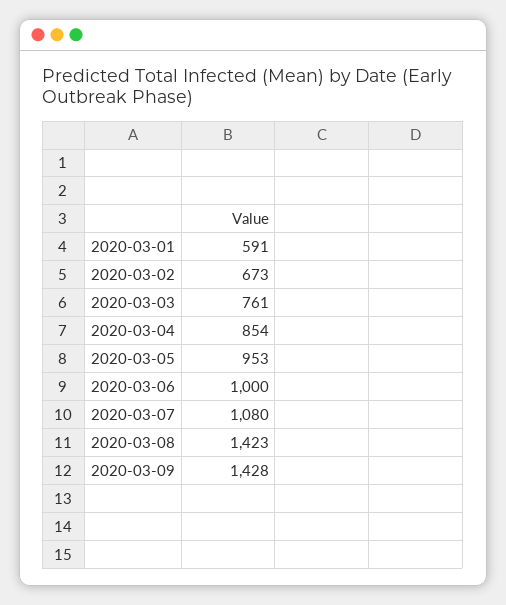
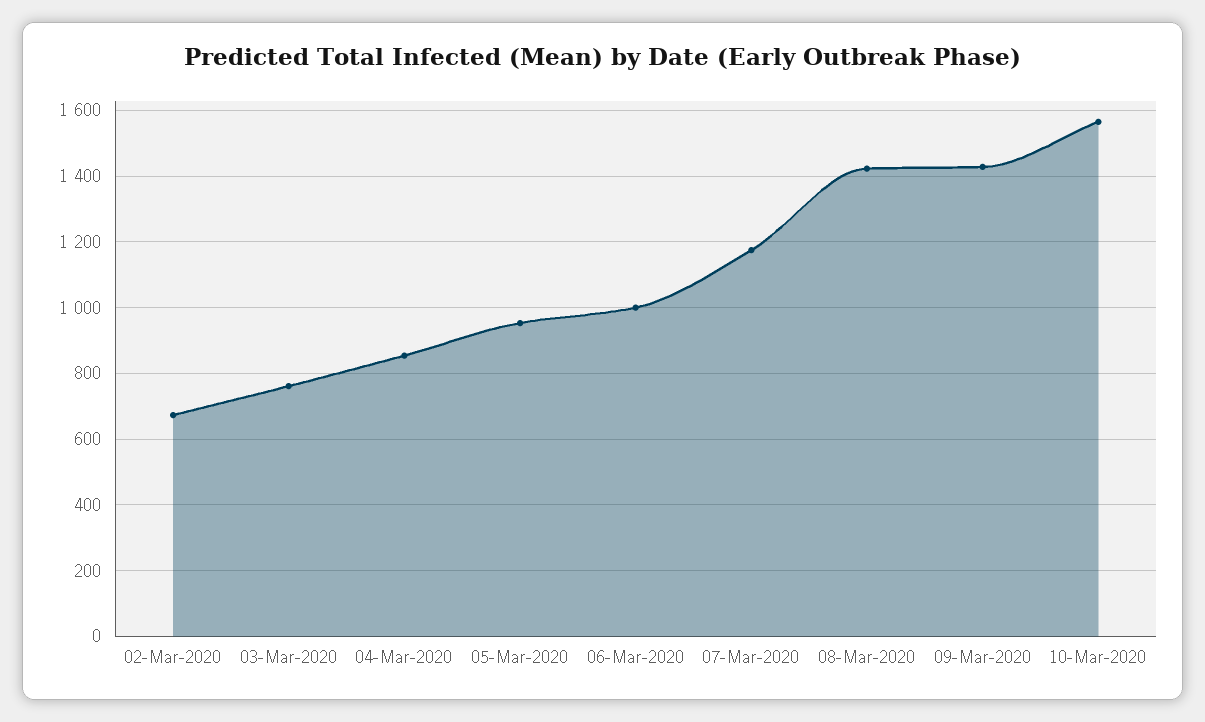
2020-03-01: 591 -> none
2020-03-07: 1080 -> 1180
10-Mar-2020: none -> 1560

